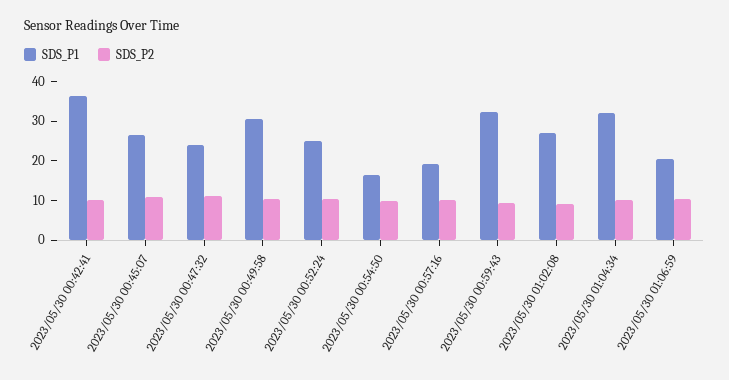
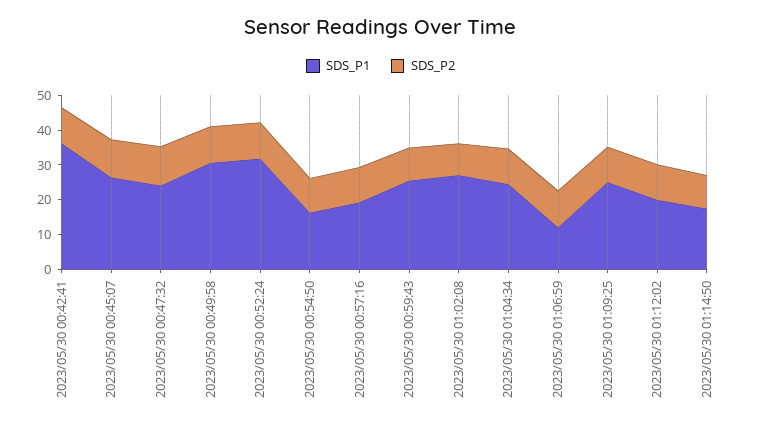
SDS_P1, 2023/05/30 00:52:24: 25 -> 32.5
SDS_P1, 2023/05/30 00:59:43: 32.5 -> 25
SDS_P1, 2023/05/30 01:04:34: 32.5 -> 25
SDS_P1, 2023/05/30 01:06:59: 20 -> 12.5
SDS_P1, 2023/05/30 01:09:25: none -> 25
SDS_P2, 2023/05/30 01:09:25: none -> 10
SDS_P1, 2023/05/30 01:12:02: none -> 20
SDS_P2, 2023/05/30 01:12:02: none -> 10
SDS_P1, 2023/05/30 01:14:50: none -> 17.5
SDS_P2, 2023/05/30 01:14:50: none -> 10

